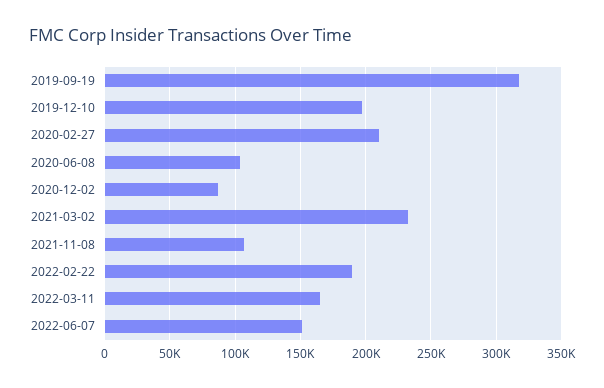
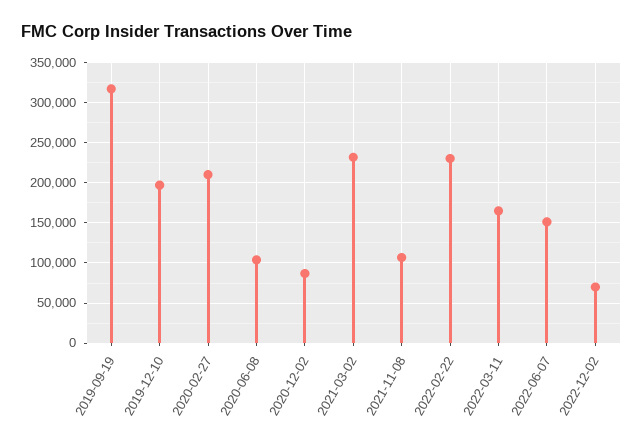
2022-02-22: 190000 -> 230000
2022-12-02: none -> 70000

